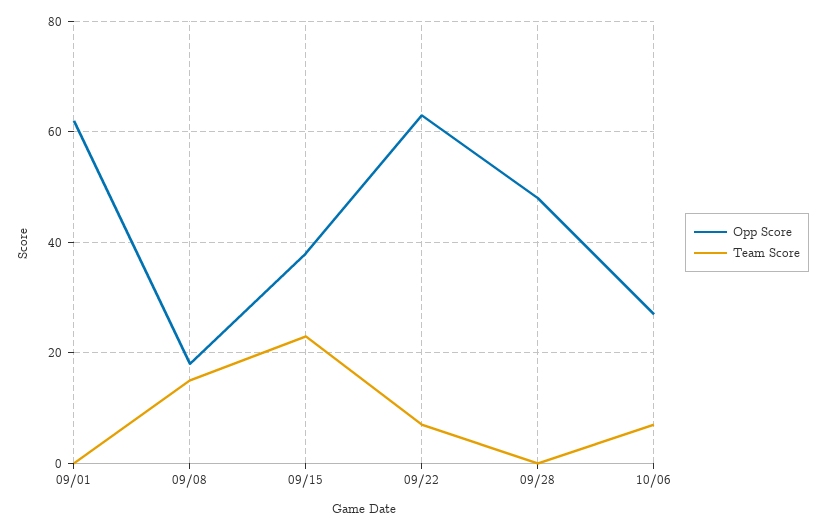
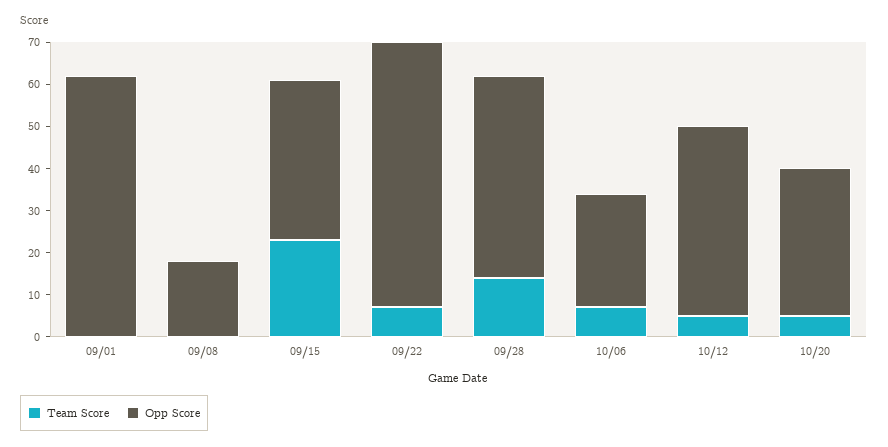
Team Score, 09/08: 15 -> 0
Team Score, 09/28: 0 -> 15
Team Score, 10/12: none -> 5
Opp Score, 10/12: none -> 45
Team Score, 10/20: none -> 5
Opp Score, 10/20: none -> 35

